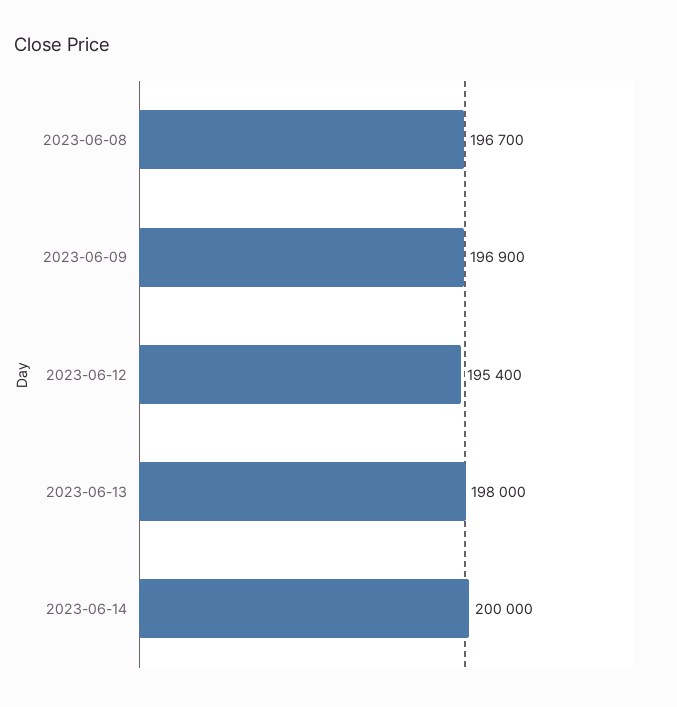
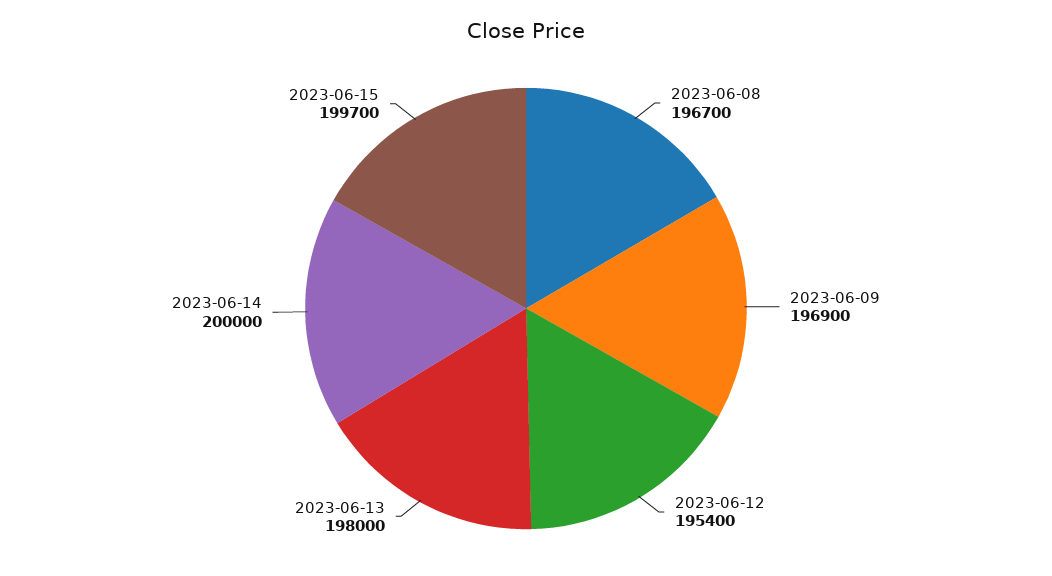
2023-06-15: none -> 199700

